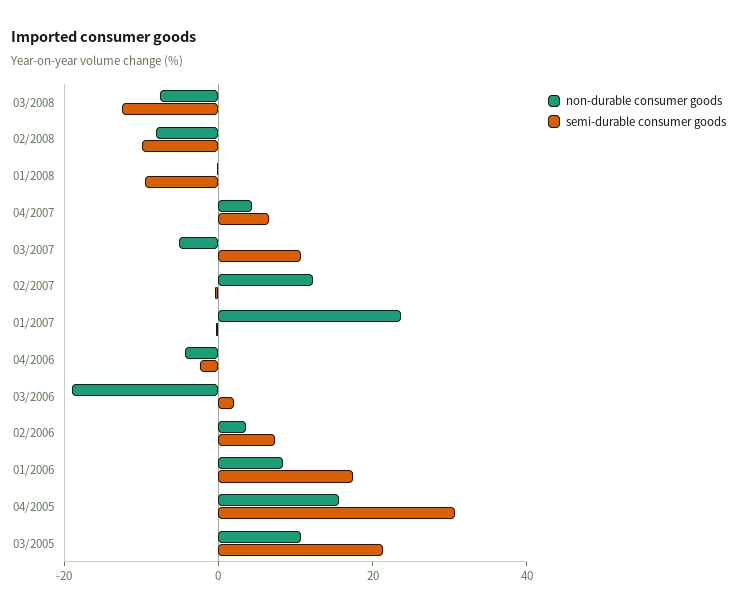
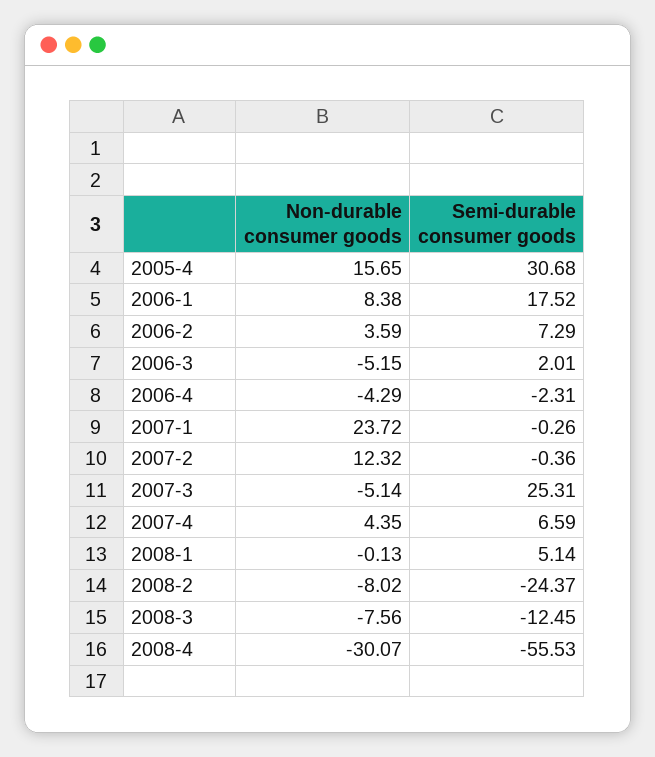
semi-durable consumer goods, 02/2008: -10 -> -24.37
semi-durable consumer goods, 01/2008: -10 -> 5.14
semi-durable consumer goods, 03/2007: 10 -> 25.31
non-durable consumer goods, 03/2006: -20 -> -5.15
non-durable consumer goods, 03/2005: 10 -> none
semi-durable consumer goods, 03/2005: 20 -> none
non-durable consumer goods, 2008-4: none -> -30.07
semi-durable consumer goods, 2008-4: none -> -55.53

